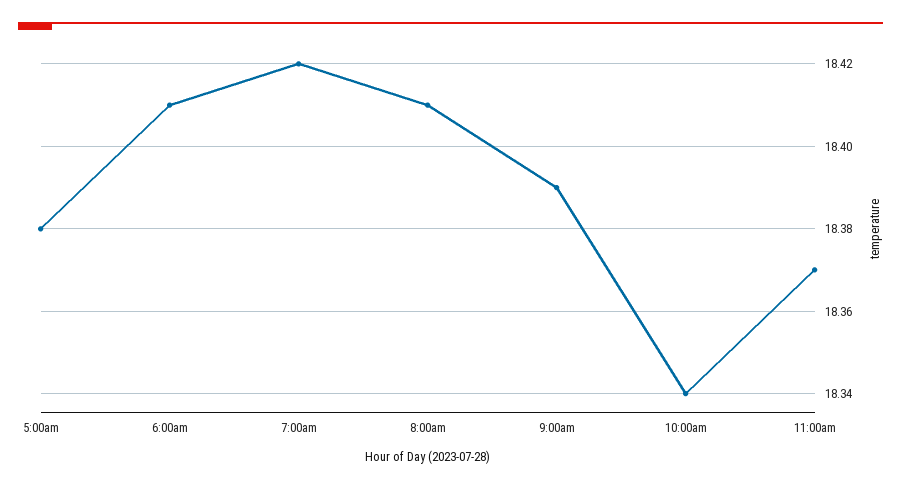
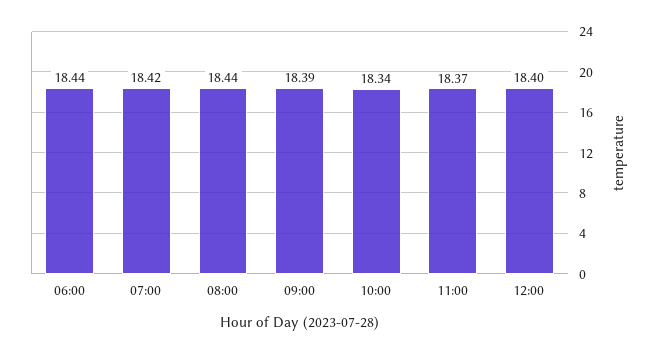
5:00am: 18.38 -> none
6:00am: 18.41 -> 18.44
8:00am: 18.41 -> 18.44
12:00: none -> 18.4

